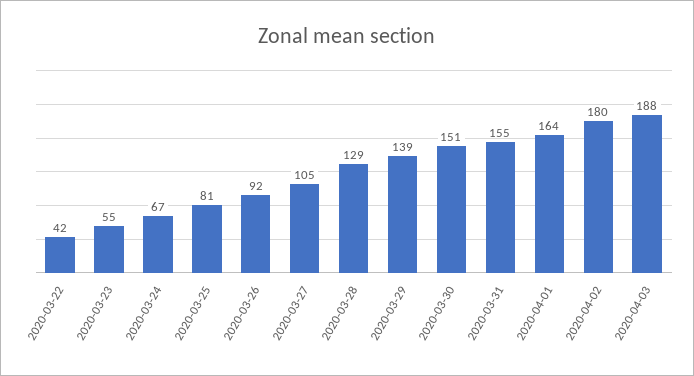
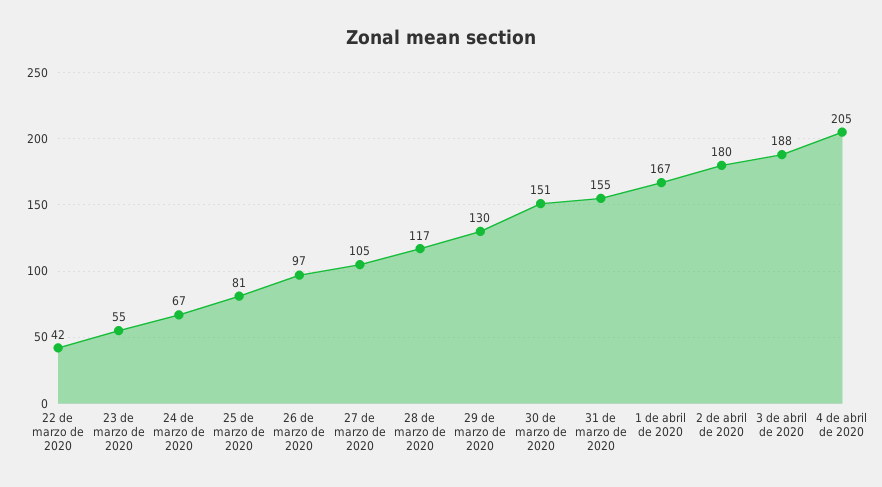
2020-03-26: 92 -> 97
2020-03-28: 129 -> 117
2020-03-29: 139 -> 130
2020-04-01: 164 -> 167
4 de abril de 2020: none -> 205

